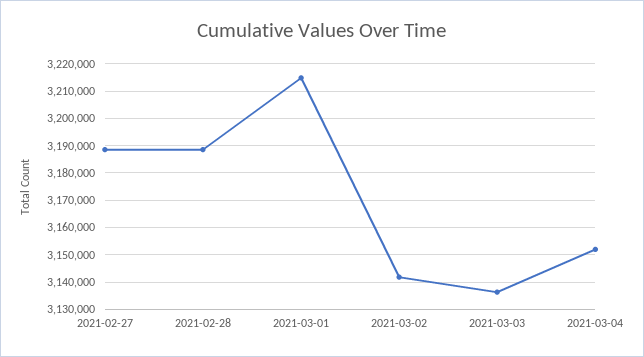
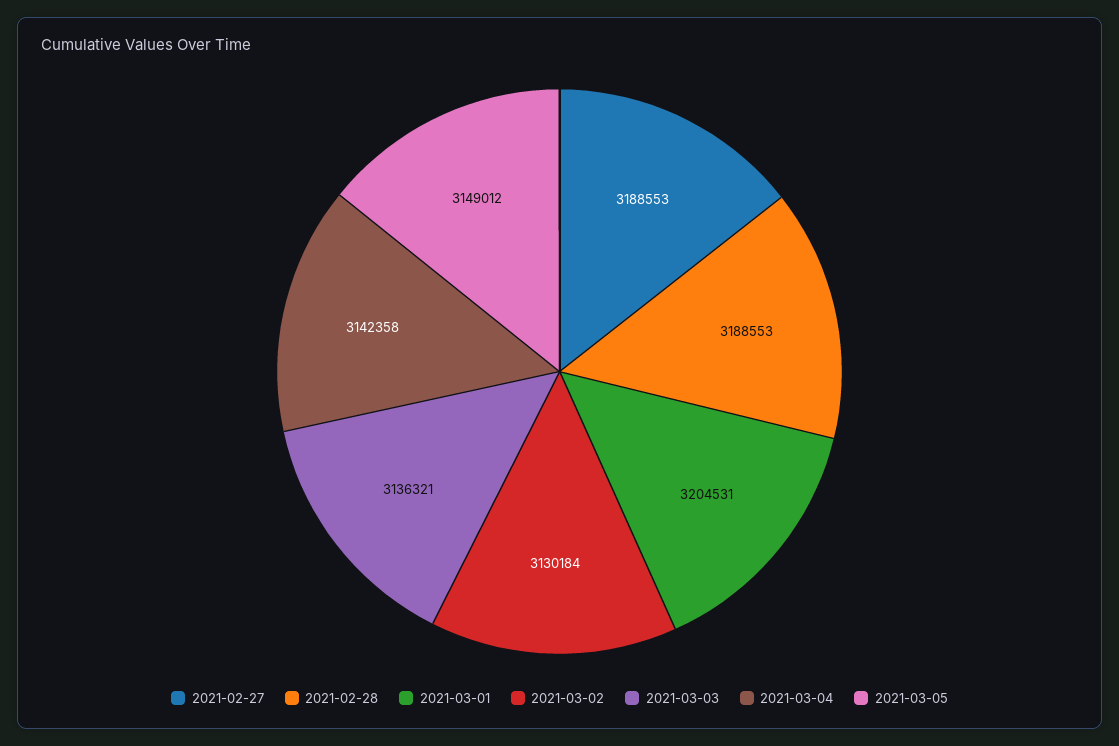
2021-03-01: 3215000 -> 3204531
2021-03-02: 3142500 -> 3130184
2021-03-04: 3152500 -> 3142358
2021-03-05: none -> 3149012

